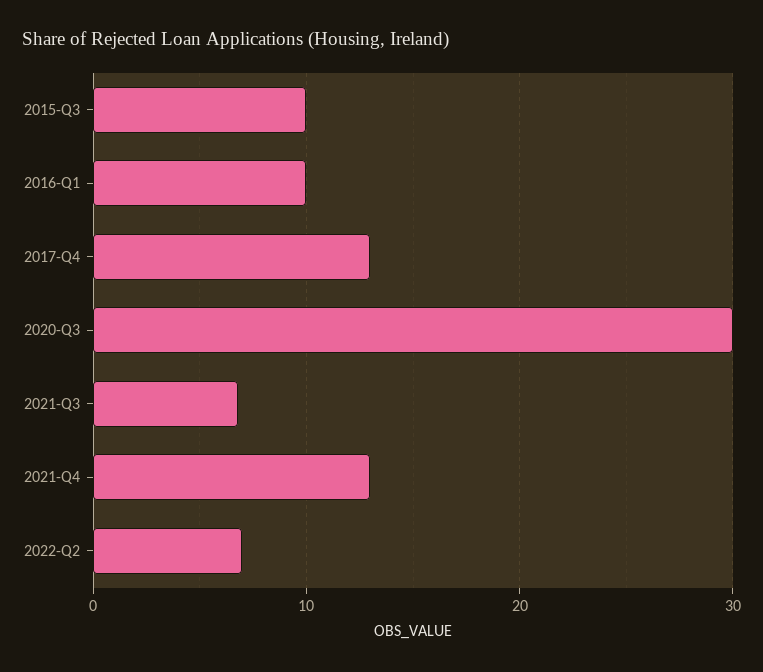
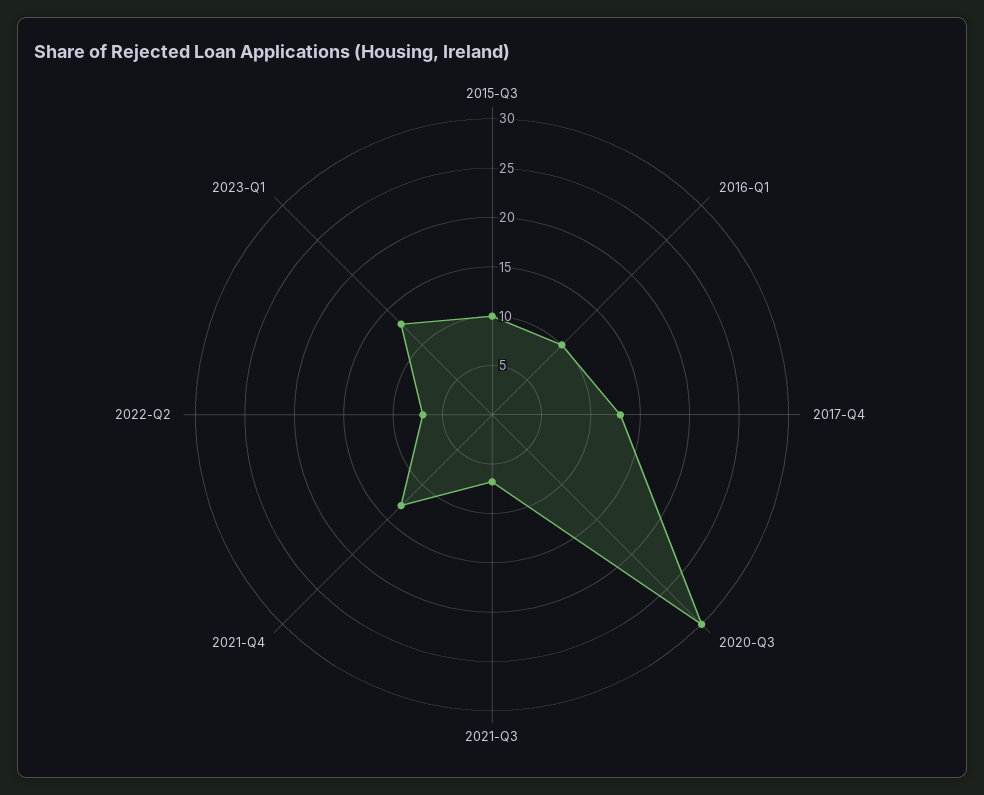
2023-Q1: none -> 13

